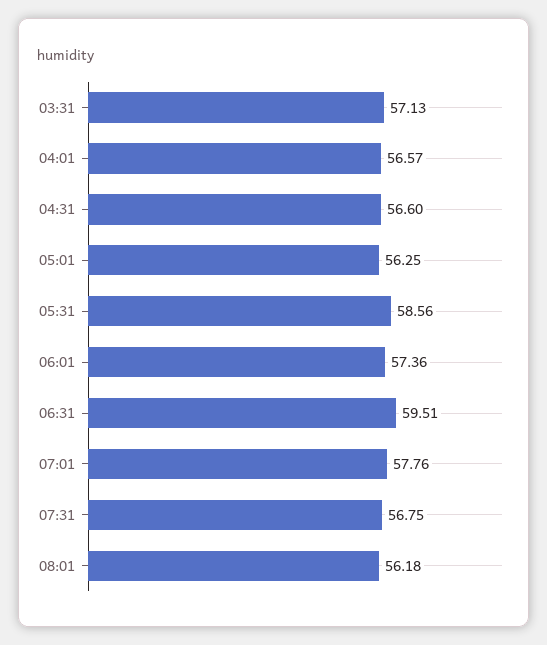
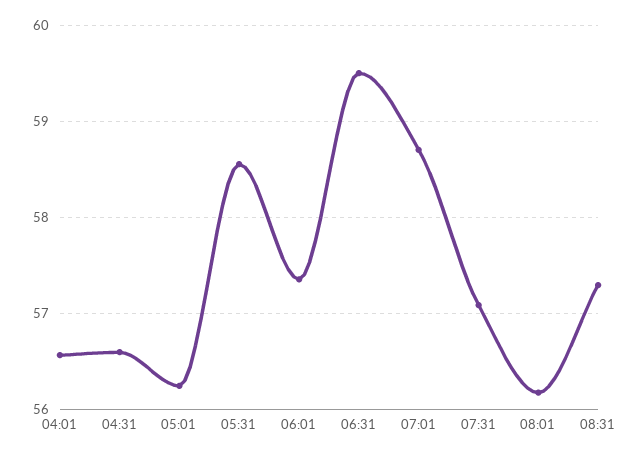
03:31: 57.13 -> none
07:01: 57.76 -> 58.7
07:31: 56.75 -> 57.1
08:31: none -> 57.3

